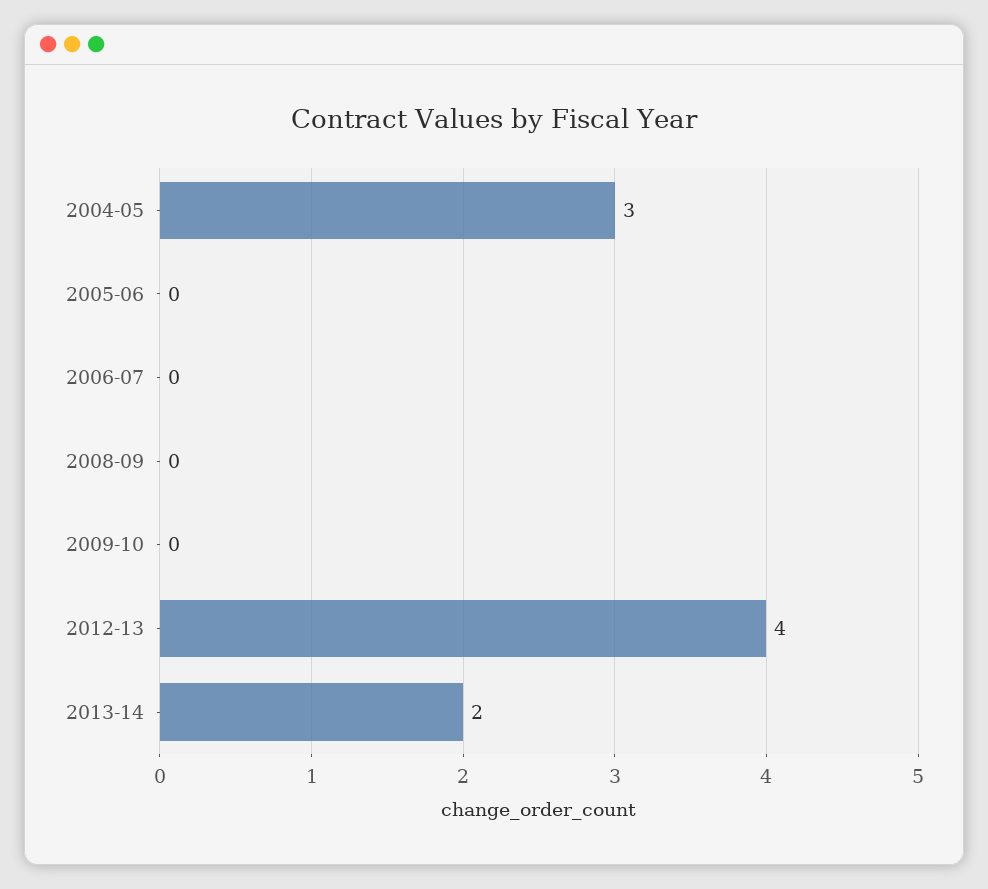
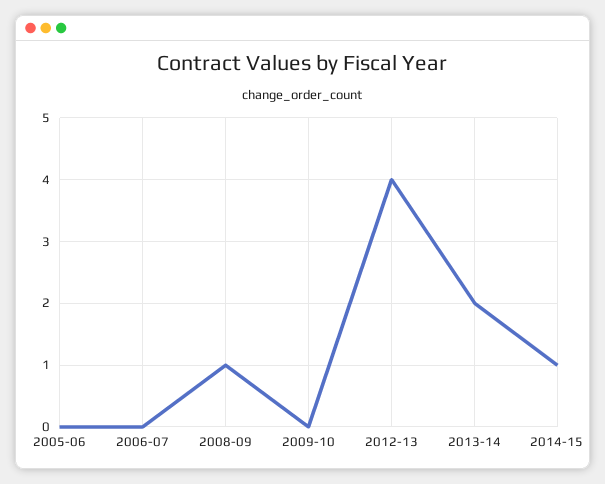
2004-05: 3 -> none
2008-09: 0 -> 1
2014-15: none -> 1

